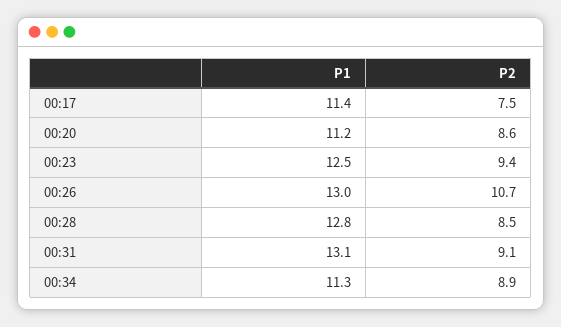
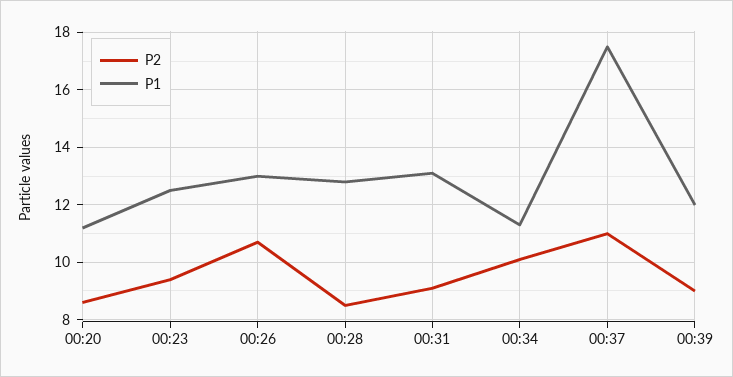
P1, 00:17: 11.4 -> none
P2, 00:17: 7.5 -> none
P2, 00:34: 8.9 -> 10
P2, 00:37: none -> 11
P1, 00:37: none -> 17.5
P2, 00:39: none -> 9
P1, 00:39: none -> 12

